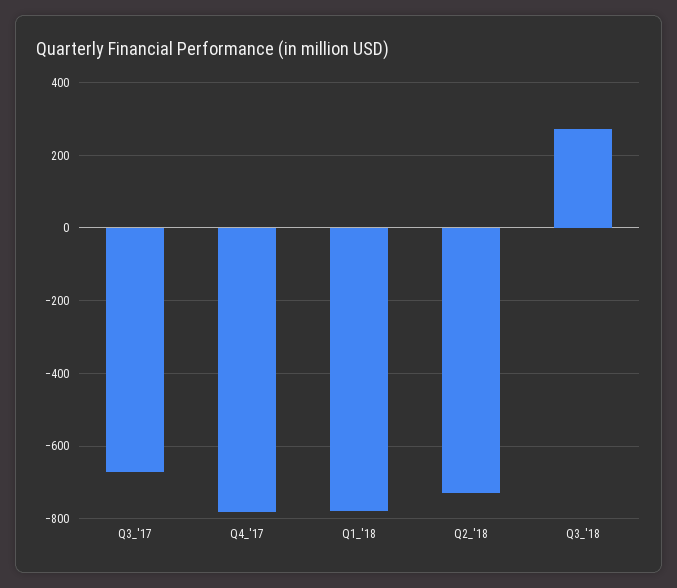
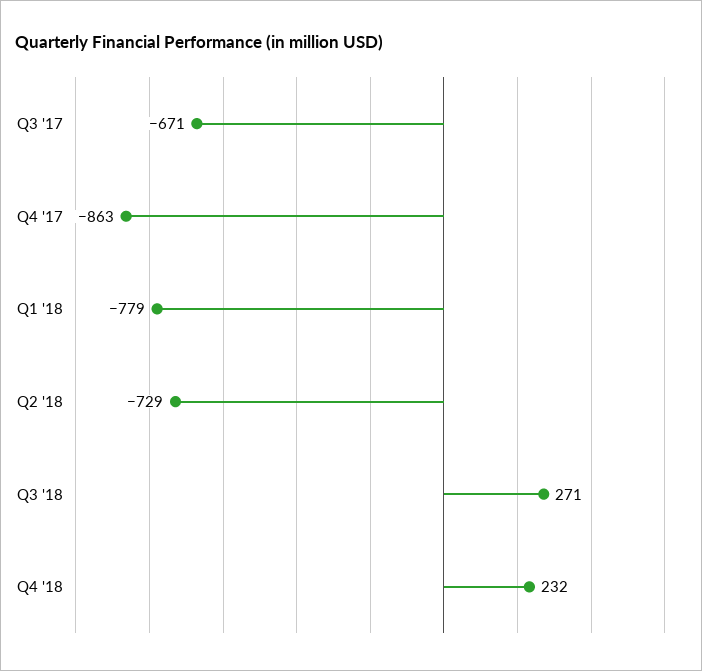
Q4_'17: -780 -> -863
Q4 '18: none -> 232

